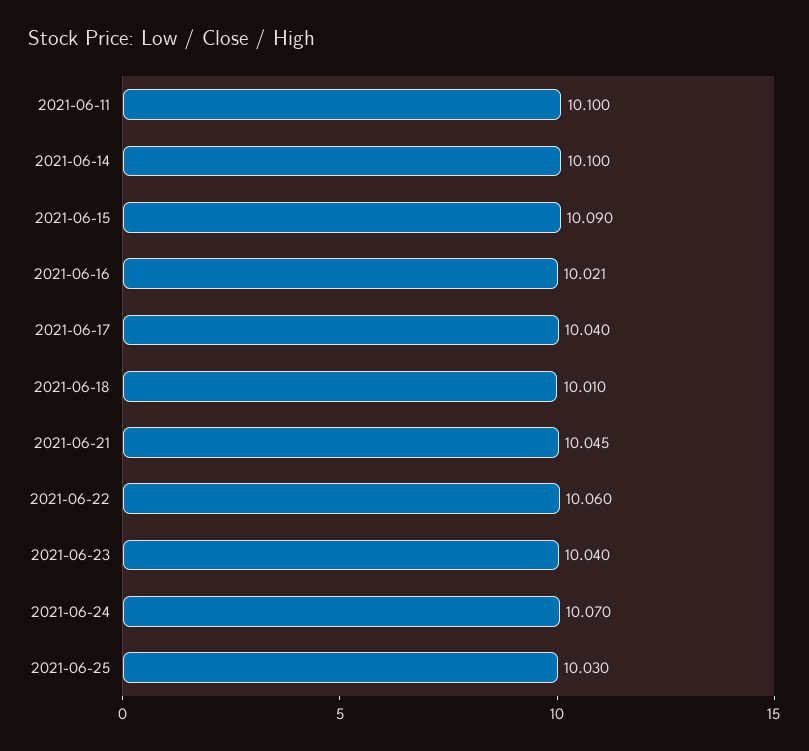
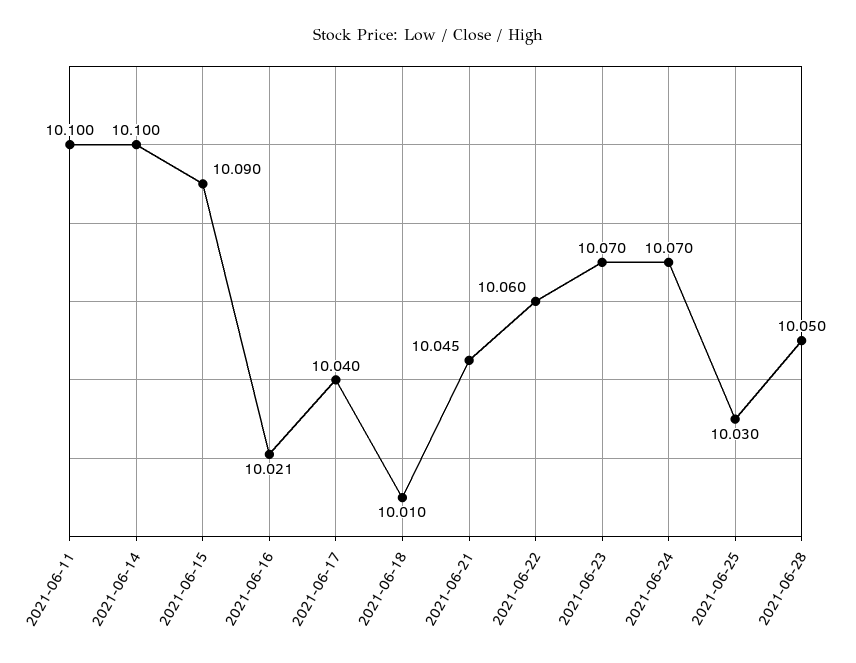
2021-06-23: 10.04 -> 10.07
2021-06-28: none -> 10.05

